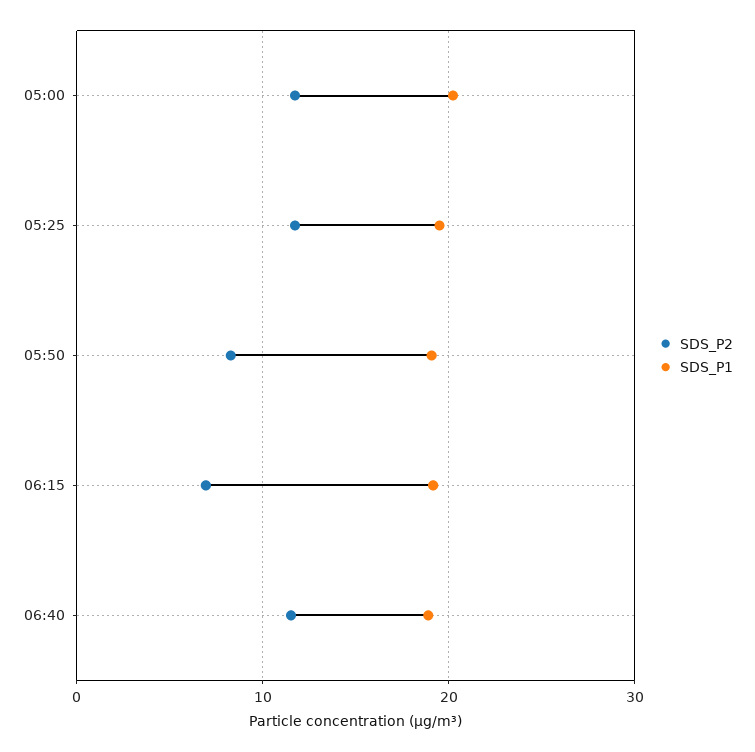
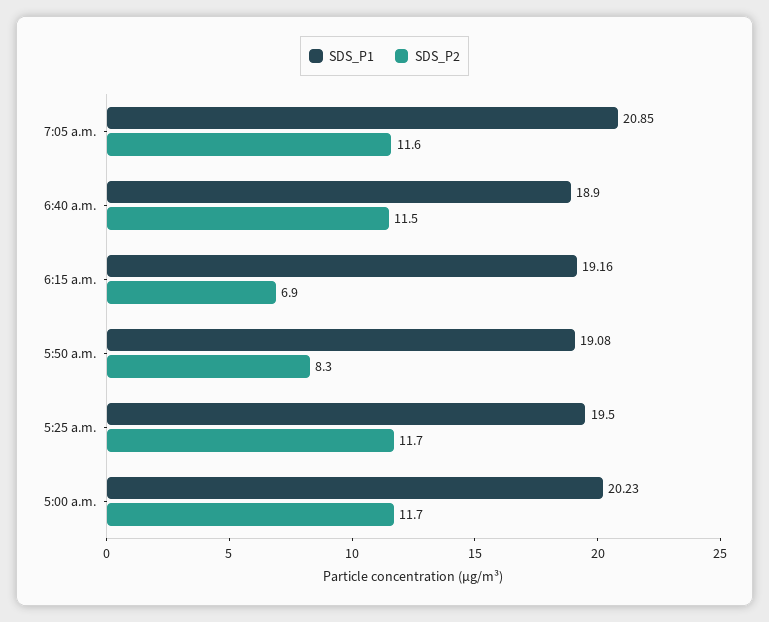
SDS_P1, 7:05 a.m.: none -> 20.85
SDS_P2, 7:05 a.m.: none -> 11.6

